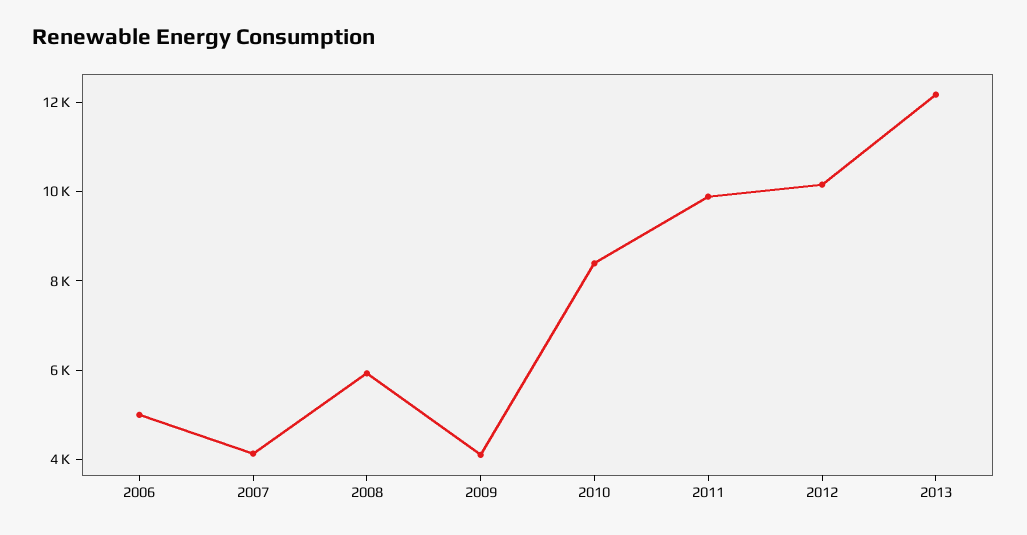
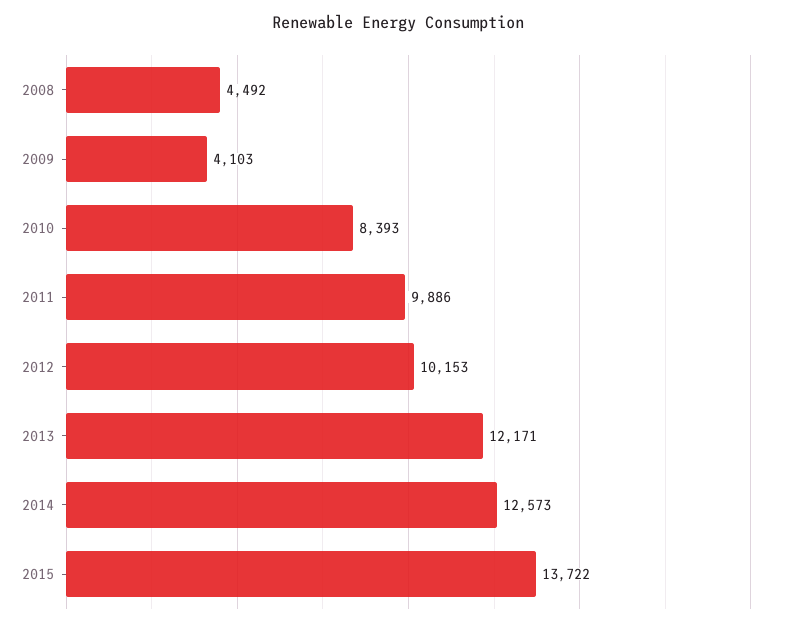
2006: 5000 -> none
2007: 4000 -> none
2008: 6000 -> 4492
2014: none -> 12573
2015: none -> 13722

